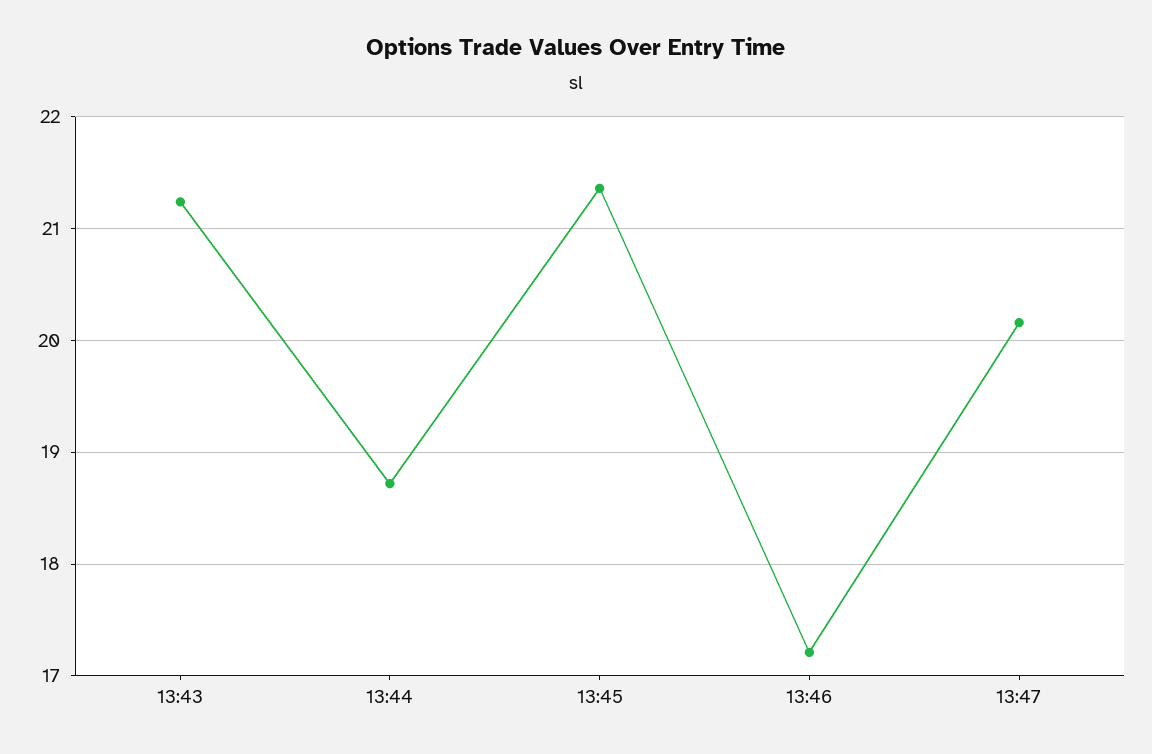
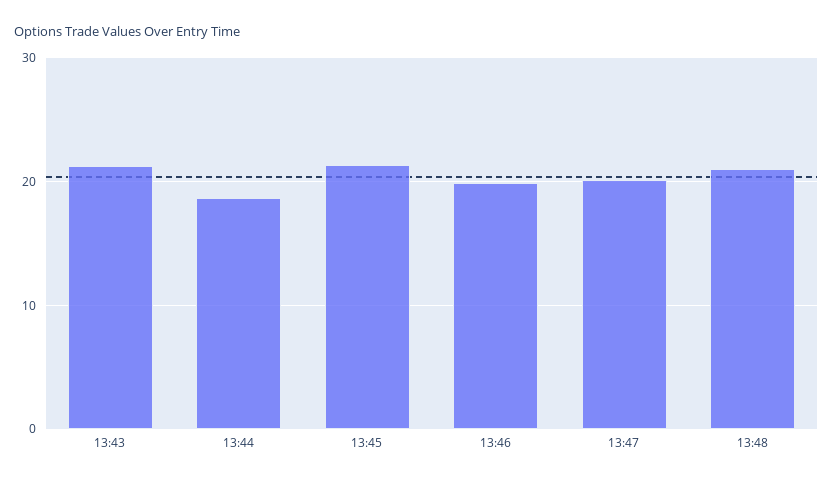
13:46: 17.2 -> 20
13:48: none -> 21

